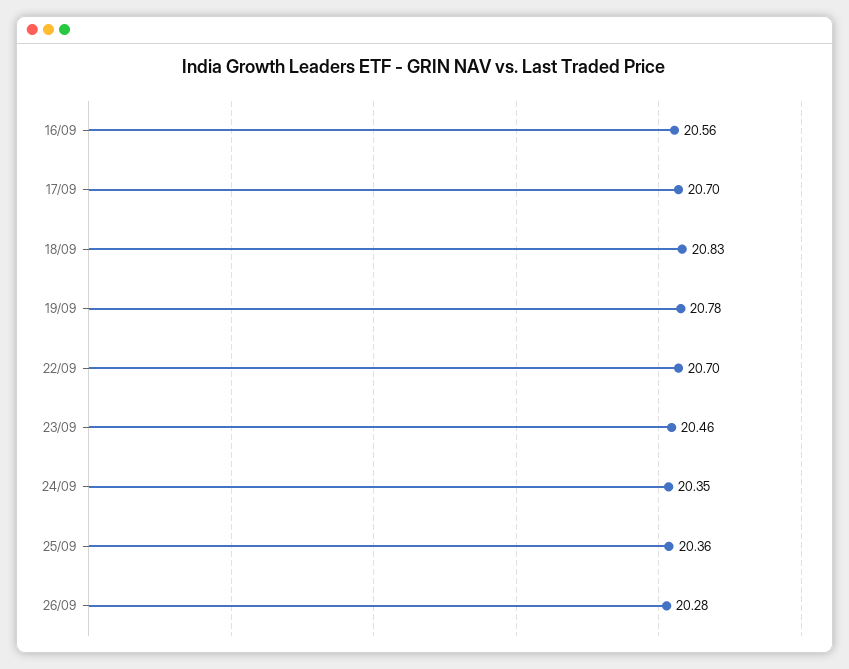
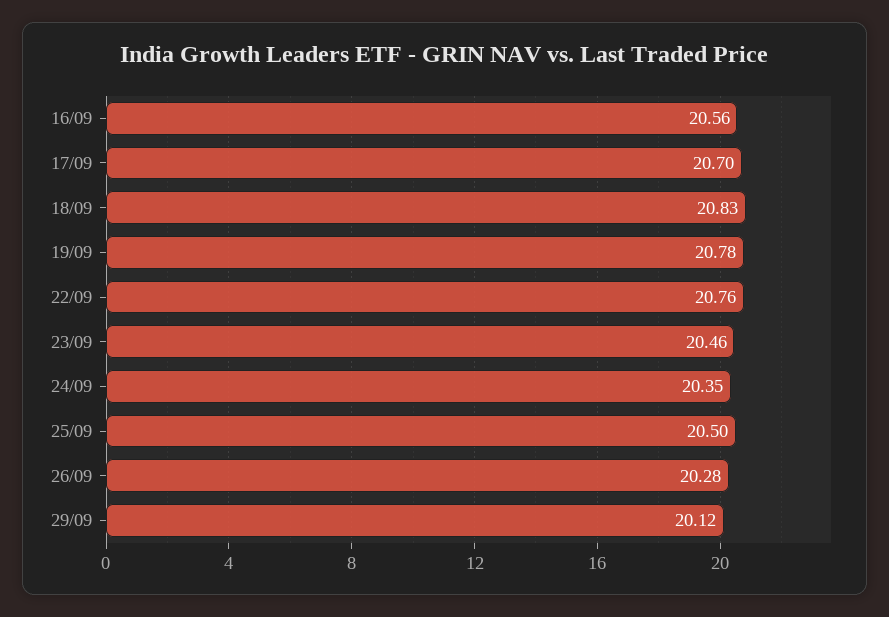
22/09: 20.7 -> 20.76
25/09: 20.36 -> 20.5
29/09: none -> 20.12

